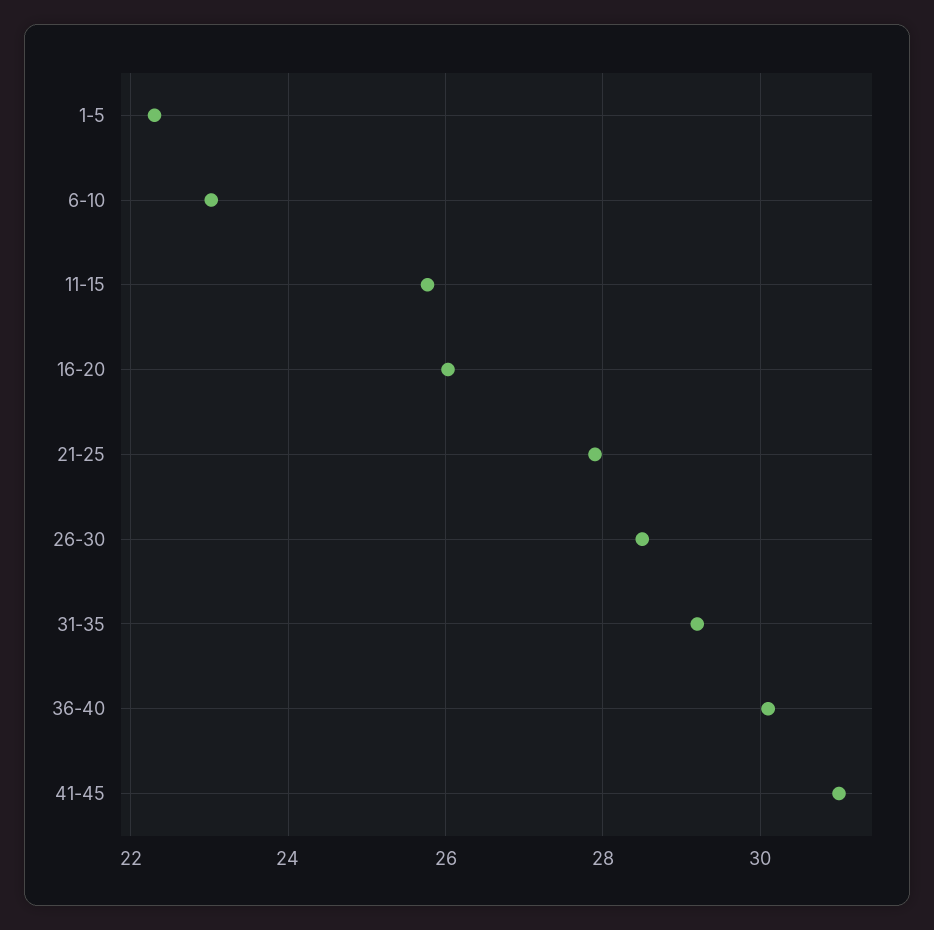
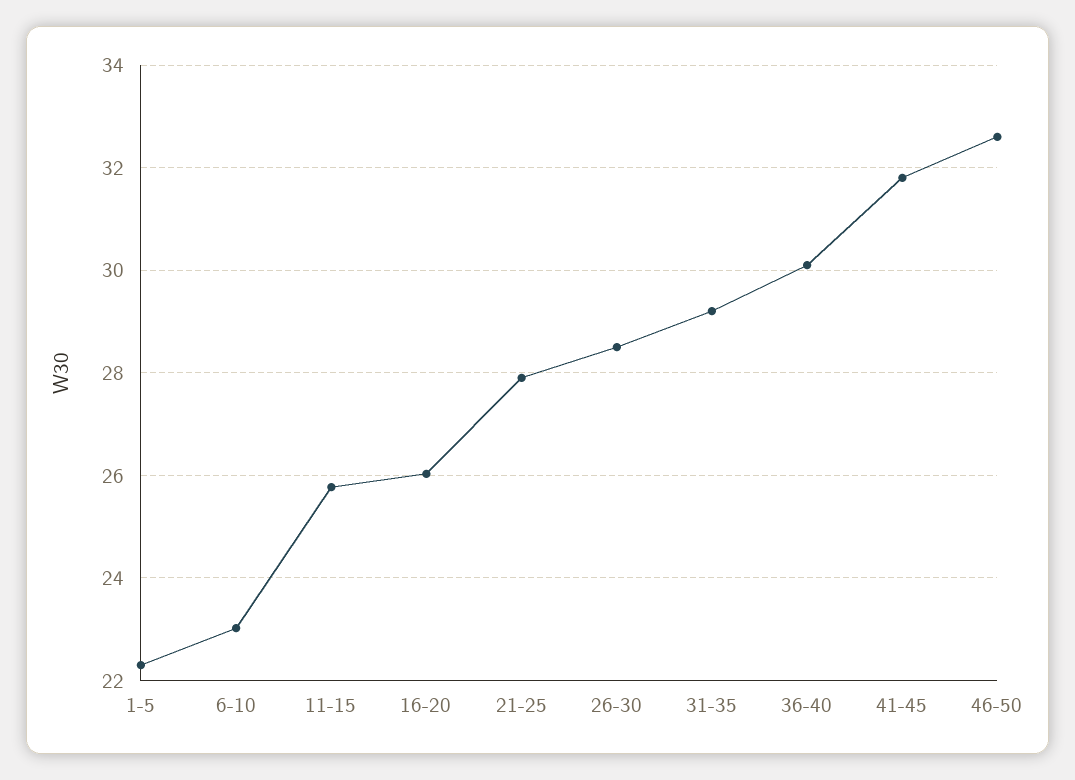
41-45: 31 -> 31.8
46-50: none -> 32.6

